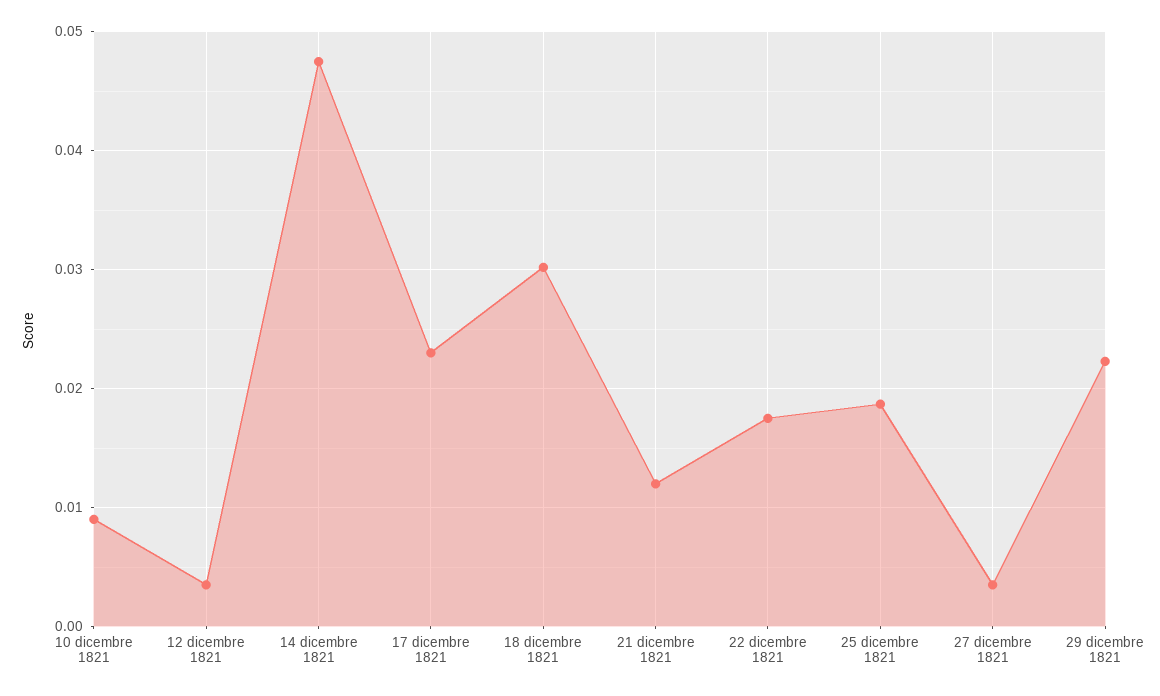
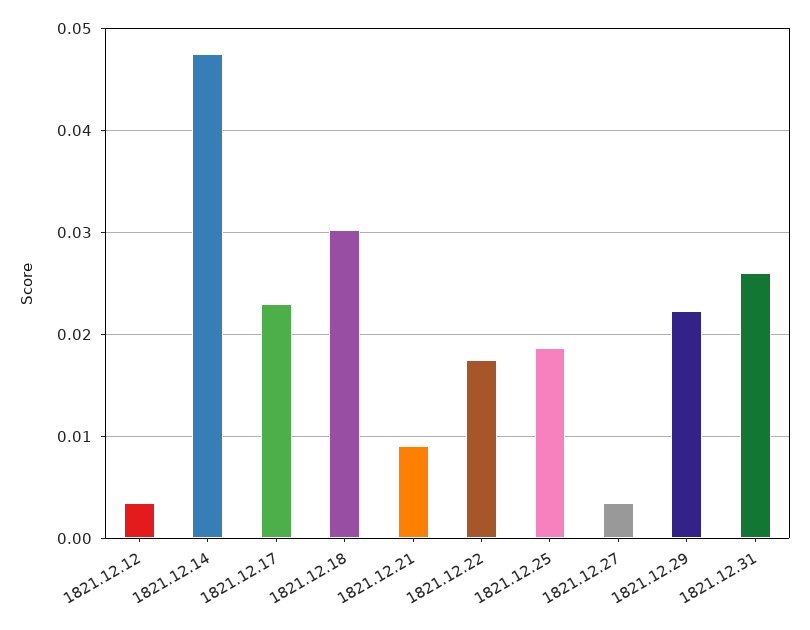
10 dicembre 1821: 0.009 -> none
21 dicembre 1821: 0.012 -> 0.009
1821.12.31: none -> 0.026

